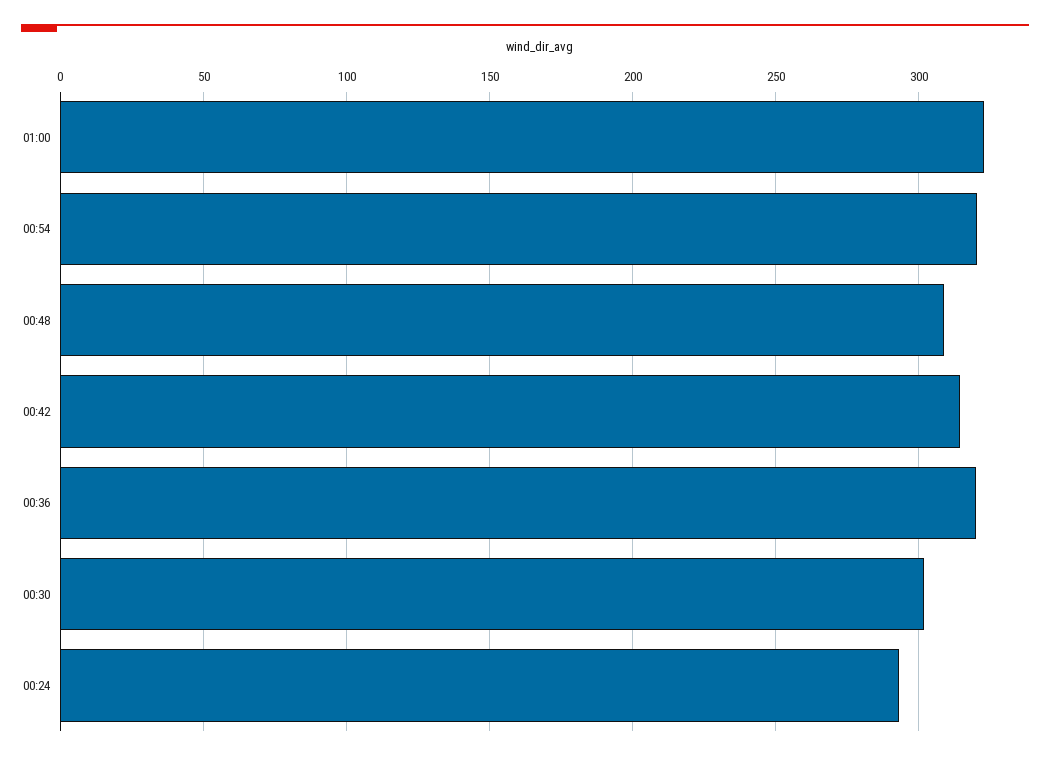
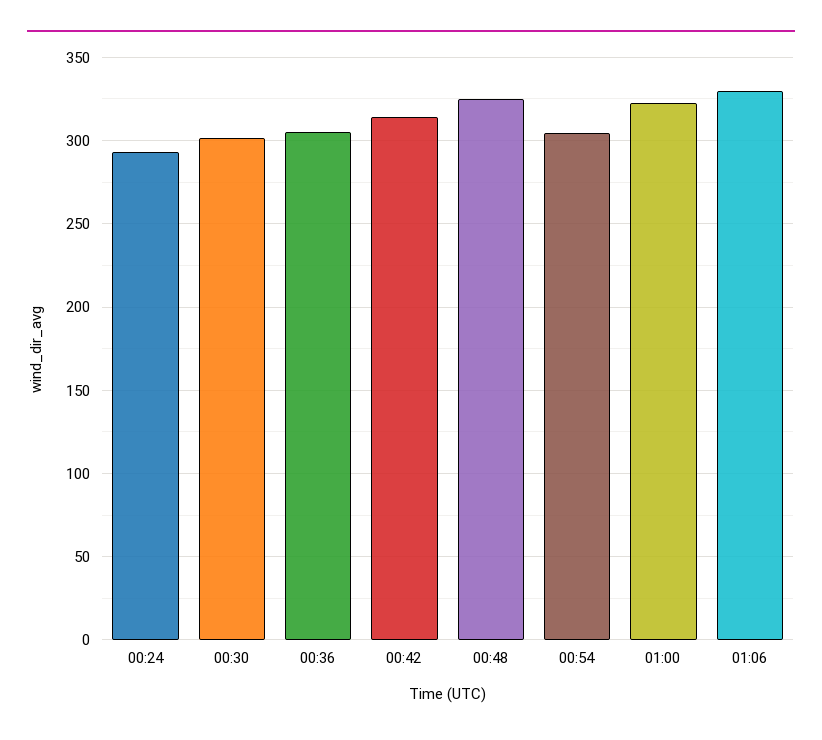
00:54: 320 -> 305
00:48: 310 -> 325
00:36: 320 -> 305
01:06: none -> 330

